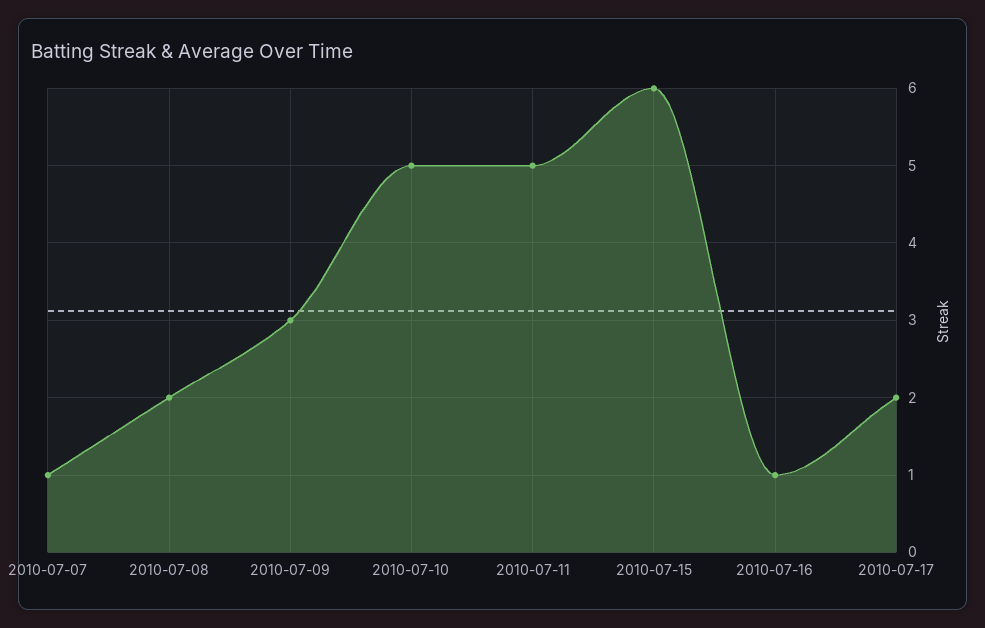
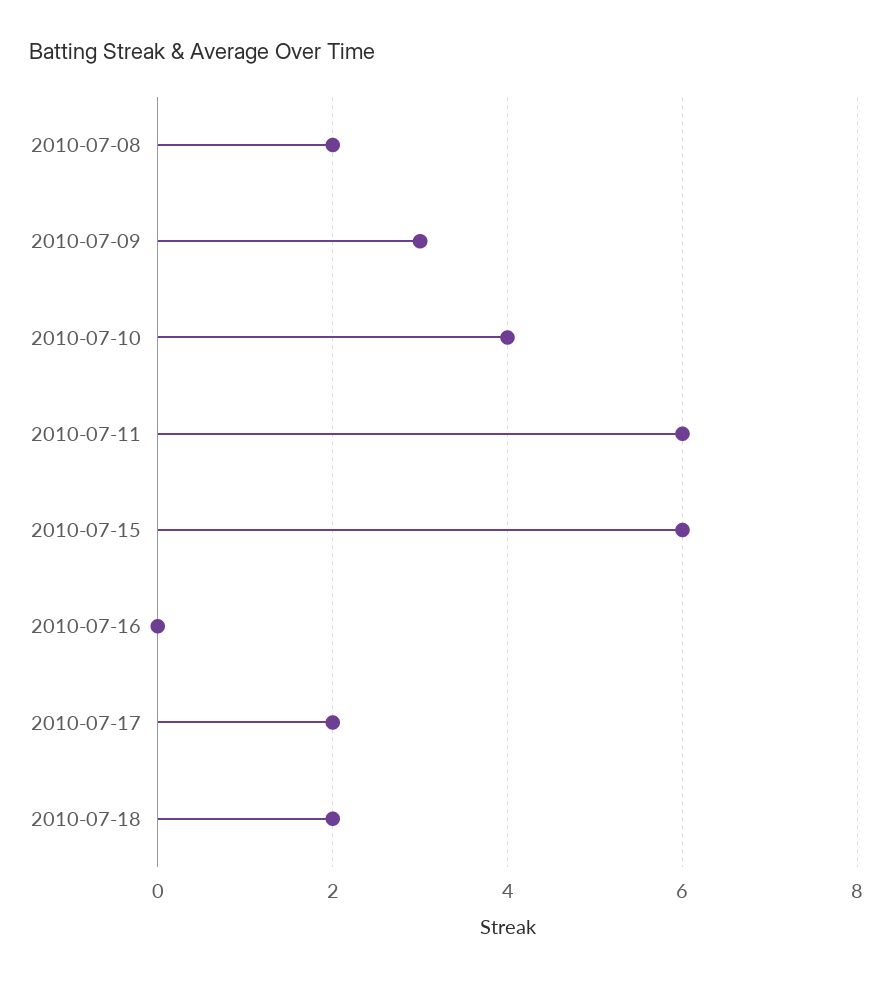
2010-07-07: 1 -> none
2010-07-10: 5 -> 4
2010-07-11: 5 -> 6
2010-07-16: 1 -> 0
2010-07-18: none -> 2

